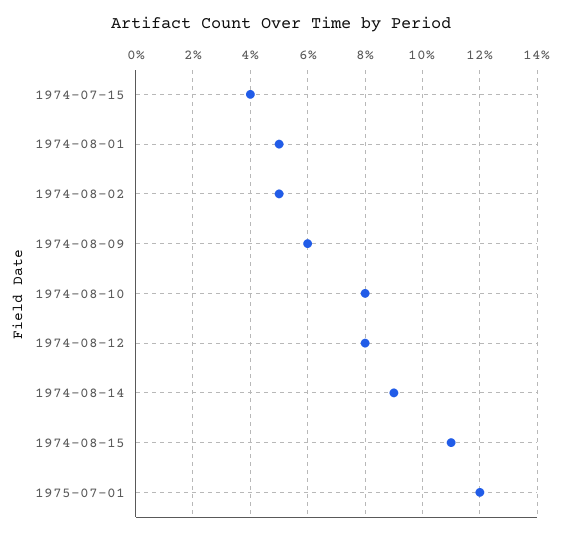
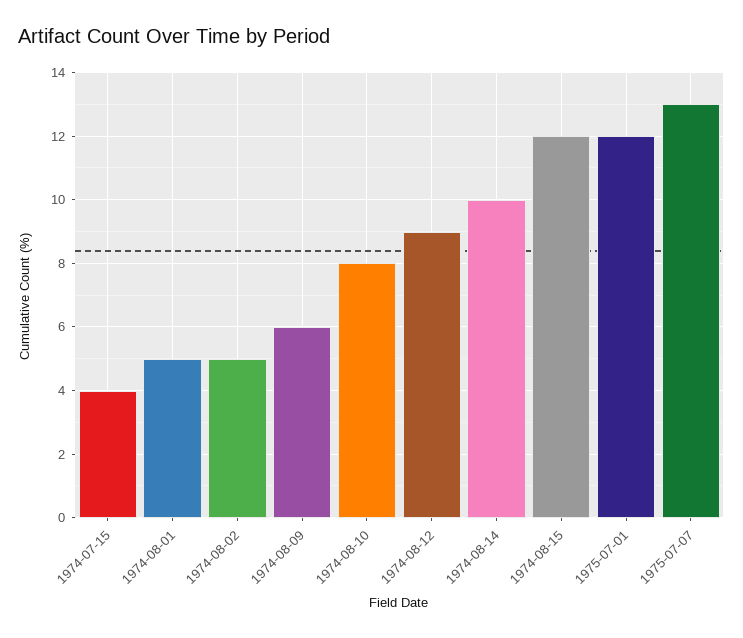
1974-08-12: 8 -> 9
1974-08-14: 9 -> 10
1974-08-15: 11 -> 12
1975-07-07: none -> 13

